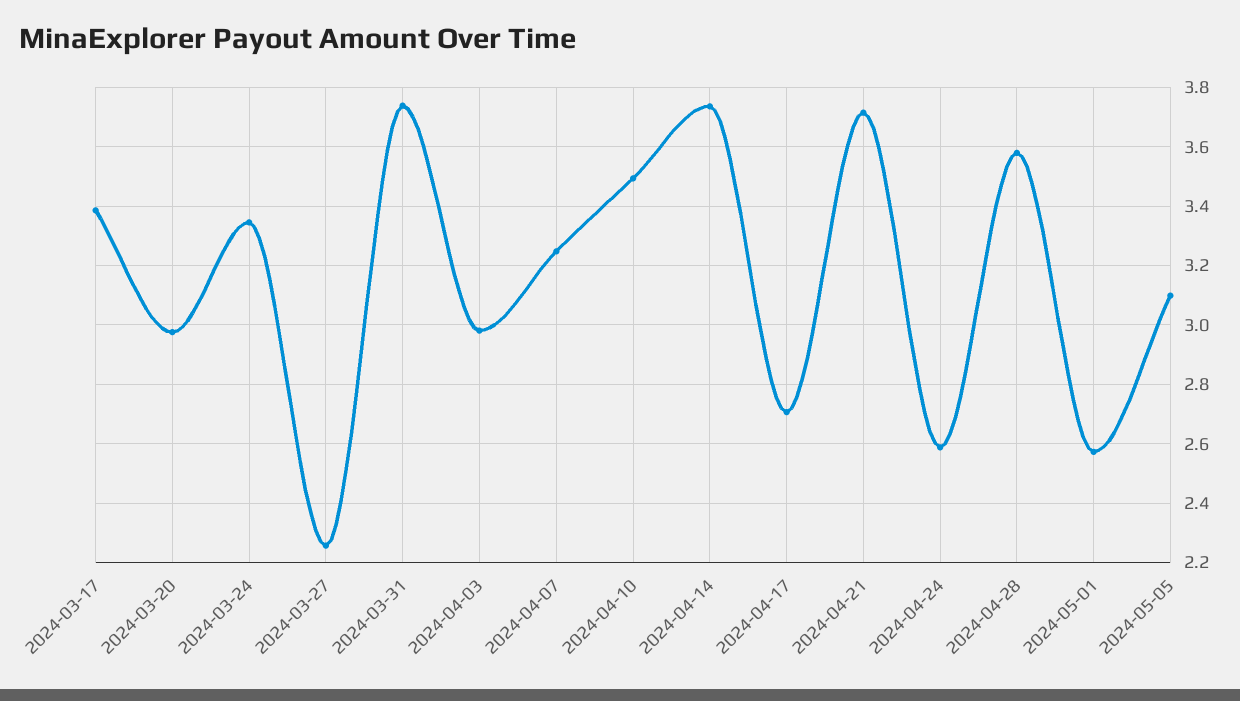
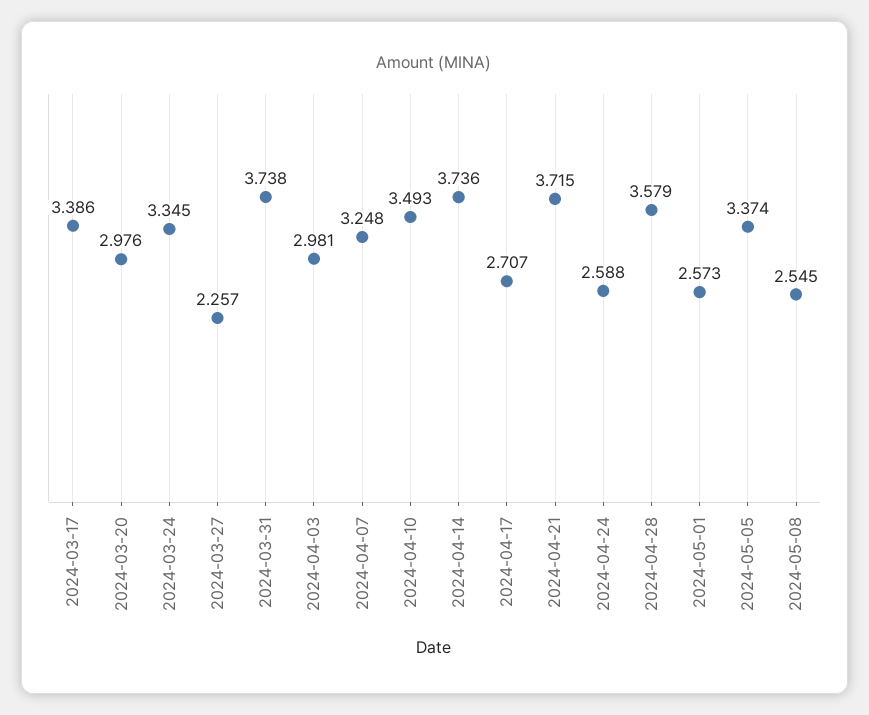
2024-05-05: 3.1 -> 3.374
2024-05-08: none -> 2.545

